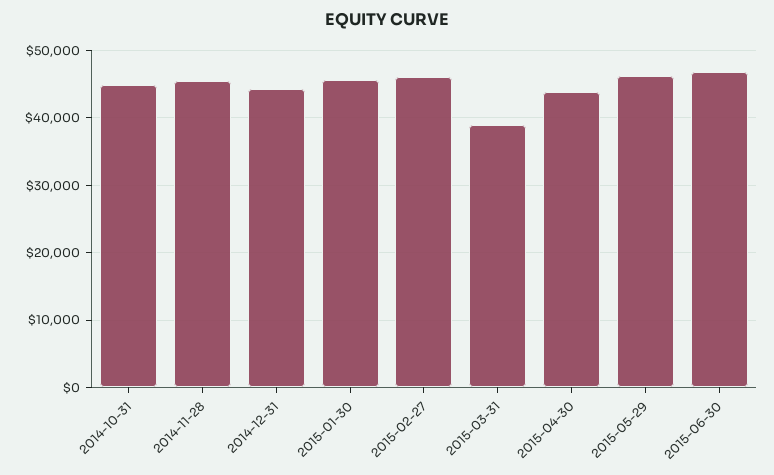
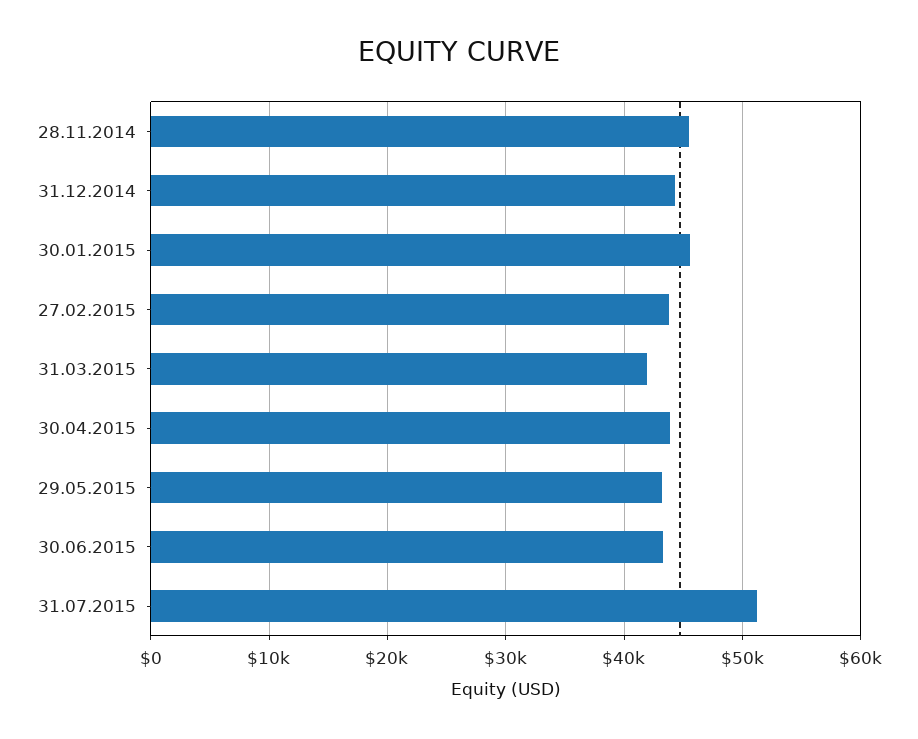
2014-10-31: 45000 -> none
2015-02-27: 46000 -> 44000
2015-03-31: 39000 -> 42000
2015-05-29: 46000 -> 43000
2015-06-30: 47000 -> 43000
31.07.2015: none -> 51000

